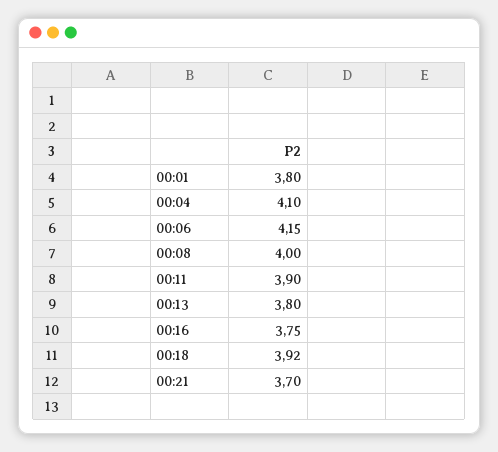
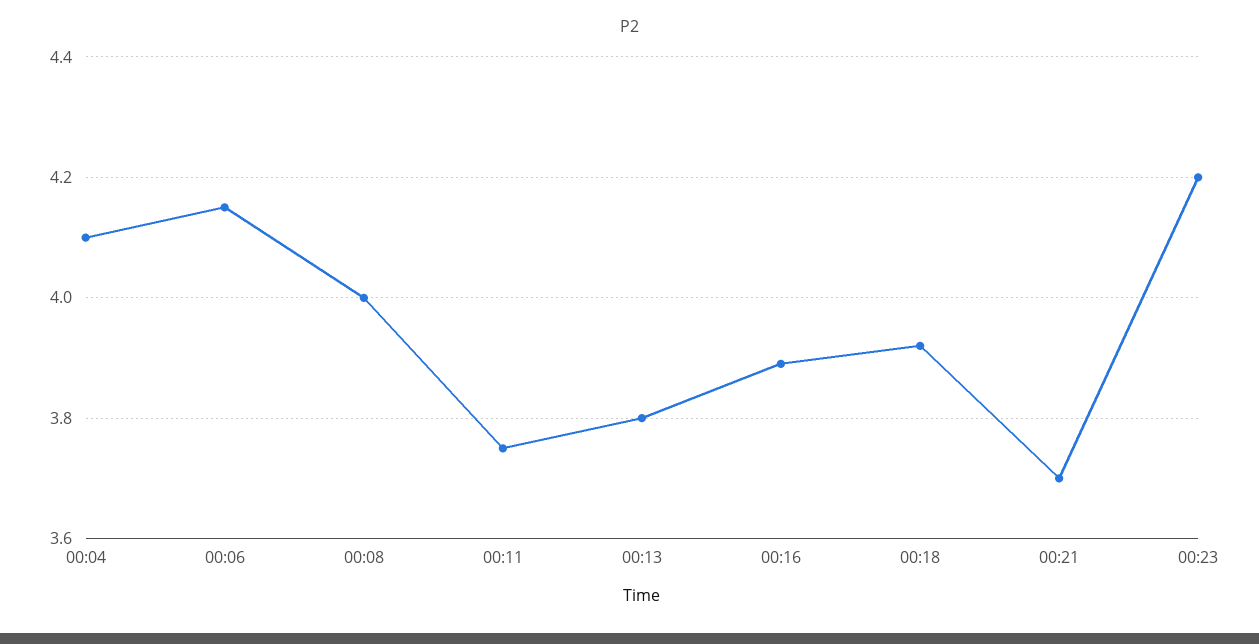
00:01: 3.8 -> none
00:11: 3.9 -> 3.75
00:16: 3.75 -> 3.9
00:23: none -> 4.2

